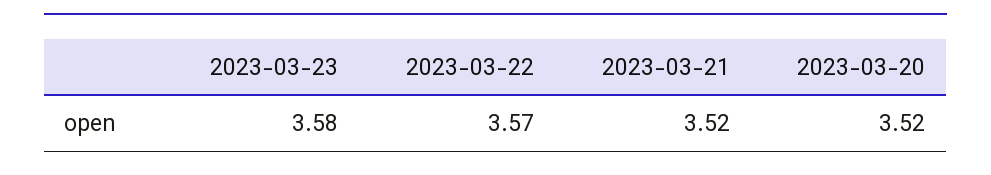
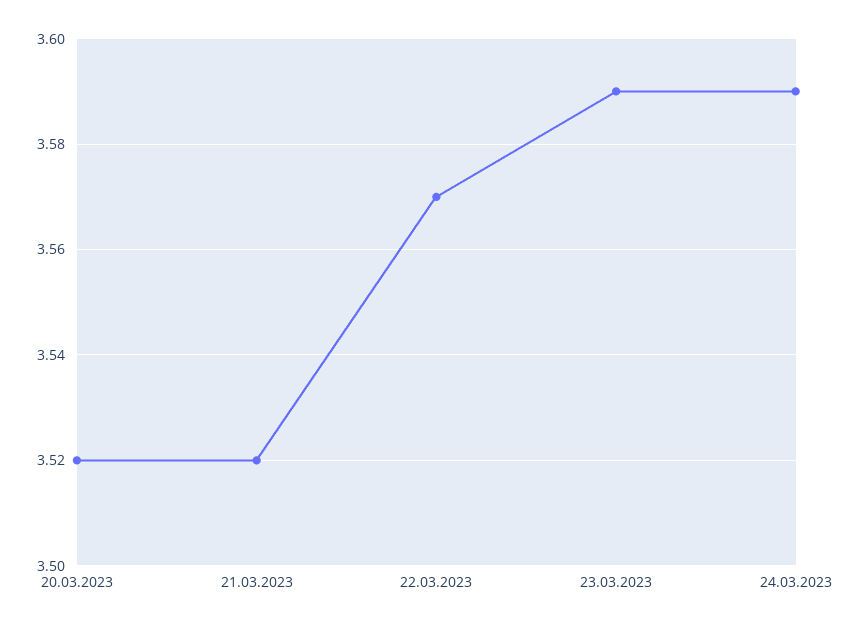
2023-03-23: 3.58 -> 3.59
24.03.2023: none -> 3.59

